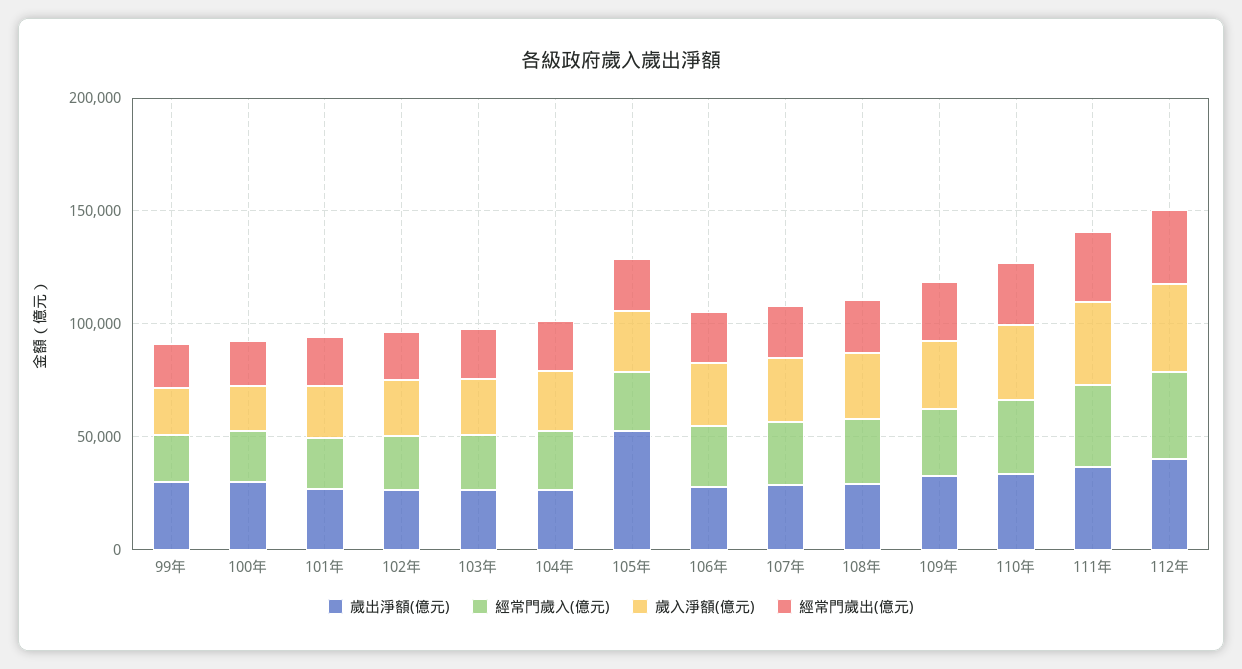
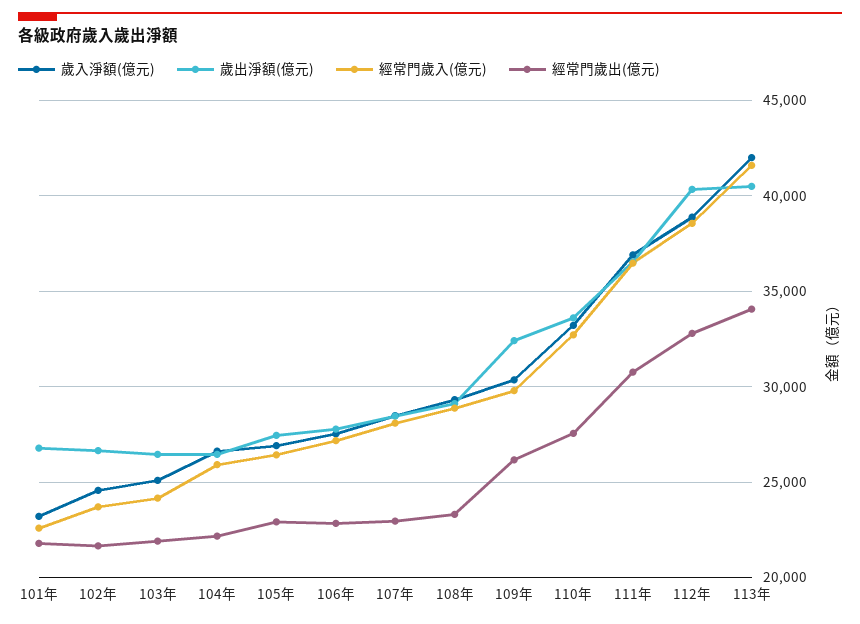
歲出淨額(億元), 99年: 30000 -> none
經常門歲入(億元), 99年: 20000 -> none
歲入淨額(億元), 99年: 20000 -> none
經常門歲出(億元), 99年: 20000 -> none
歲出淨額(億元), 100年: 30000 -> none
經常門歲入(億元), 100年: 20000 -> none
歲入淨額(億元), 100年: 20000 -> none
經常門歲出(億元), 100年: 20000 -> none
歲出淨額(億元), 105年: 50000 -> 27500
歲入淨額(億元), 113年: none -> 42000
歲出淨額(億元), 113年: none -> 40500
經常門歲入(億元), 113年: none -> 41500
經常門歲出(億元), 113年: none -> 34000

